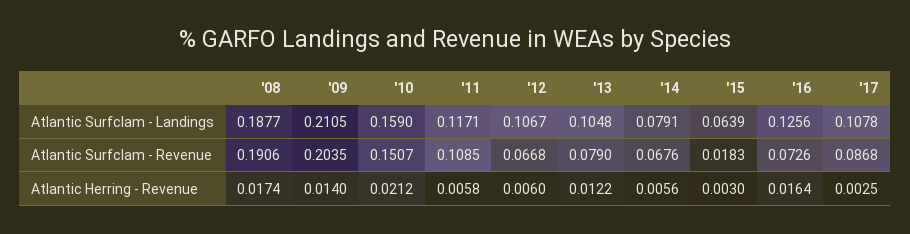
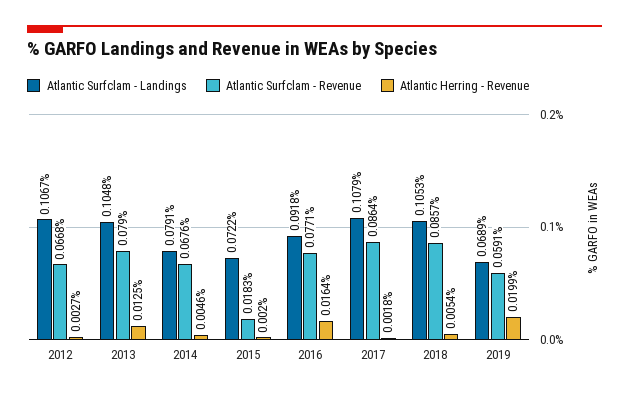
Atlantic Surfclam - Landings, '08: 0.1877 -> none
Atlantic Surfclam - Landings, '09: 0.2105 -> none
Atlantic Surfclam - Landings, '10: 0.159 -> none
Atlantic Surfclam - Landings, '11: 0.1171 -> none
Atlantic Surfclam - Landings, '15: 0.0639 -> 0.0722
Atlantic Surfclam - Landings, '16: 0.1256 -> 0.0918
Atlantic Surfclam - Landings, '17: 0.1078 -> 0.1079
Atlantic Surfclam - Revenue, '08: 0.1906 -> none
Atlantic Surfclam - Revenue, '09: 0.2035 -> none
Atlantic Surfclam - Revenue, '10: 0.1507 -> none
Atlantic Surfclam - Revenue, '11: 0.1085 -> none
Atlantic Surfclam - Revenue, '16: 0.0726 -> 0.0771
Atlantic Surfclam - Revenue, '17: 0.0868 -> 0.0864
Atlantic Herring - Revenue, '08: 0.0174 -> none
Atlantic Herring - Revenue, '09: 0.014 -> none
Atlantic Herring - Revenue, '10: 0.0212 -> none
Atlantic Herring - Revenue, '11: 0.0058 -> none
Atlantic Herring - Revenue, '12: 0.006 -> 0.0027
Atlantic Herring - Revenue, '13: 0.0122 -> 0.0125
Atlantic Herring - Revenue, '14: 0.0056 -> 0.0046
Atlantic Herring - Revenue, '15: 0.003 -> 0.002
Atlantic Herring - Revenue, '17: 0.0025 -> 0.0018
Atlantic Surfclam - Landings, 2018: none -> 0.1053
Atlantic Surfclam - Revenue, 2018: none -> 0.0857
Atlantic Herring - Revenue, 2018: none -> 0.0054
Atlantic Surfclam - Landings, 2019: none -> 0.0689
Atlantic Surfclam - Revenue, 2019: none -> 0.0591
Atlantic Herring - Revenue, 2019: none -> 0.0199

